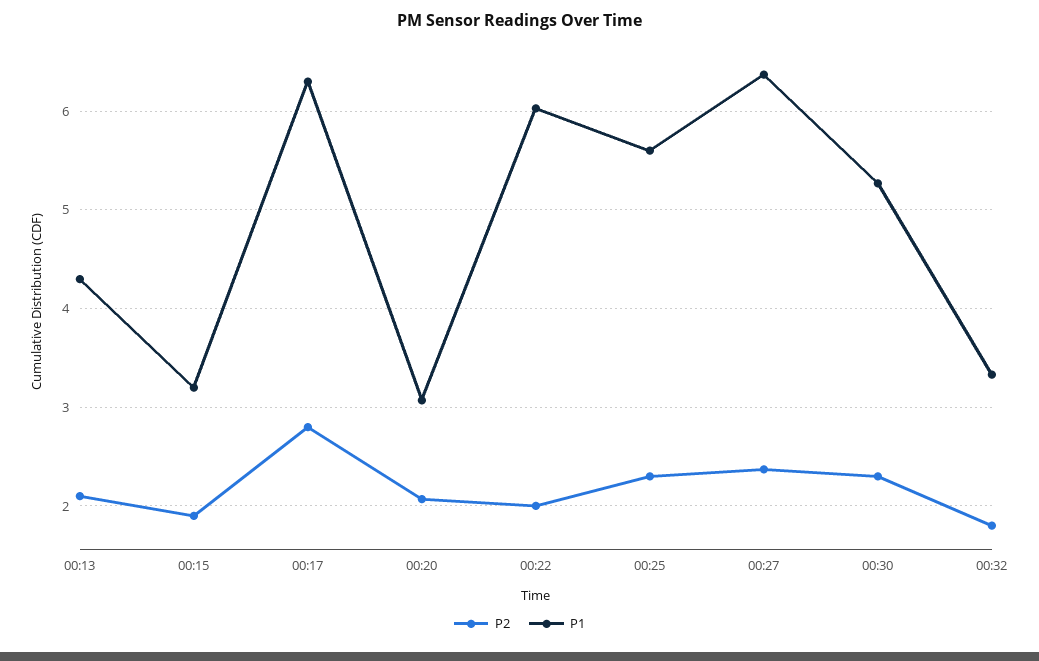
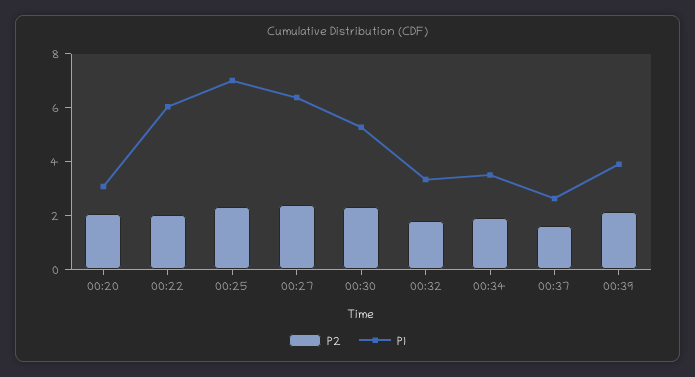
P2, 00:13: 2.1 -> none
P1, 00:13: 4.3 -> none
P2, 00:15: 1.9 -> none
P1, 00:15: 3.2 -> none
P2, 00:17: 2.8 -> none
P1, 00:17: 6.3 -> none
P1, 00:25: 5.6 -> 7
P2, 00:34: none -> 2
P1, 00:34: none -> 3.5
P2, 00:37: none -> 1.5
P1, 00:37: none -> 2.5
P2, 00:39: none -> 2
P1, 00:39: none -> 4

